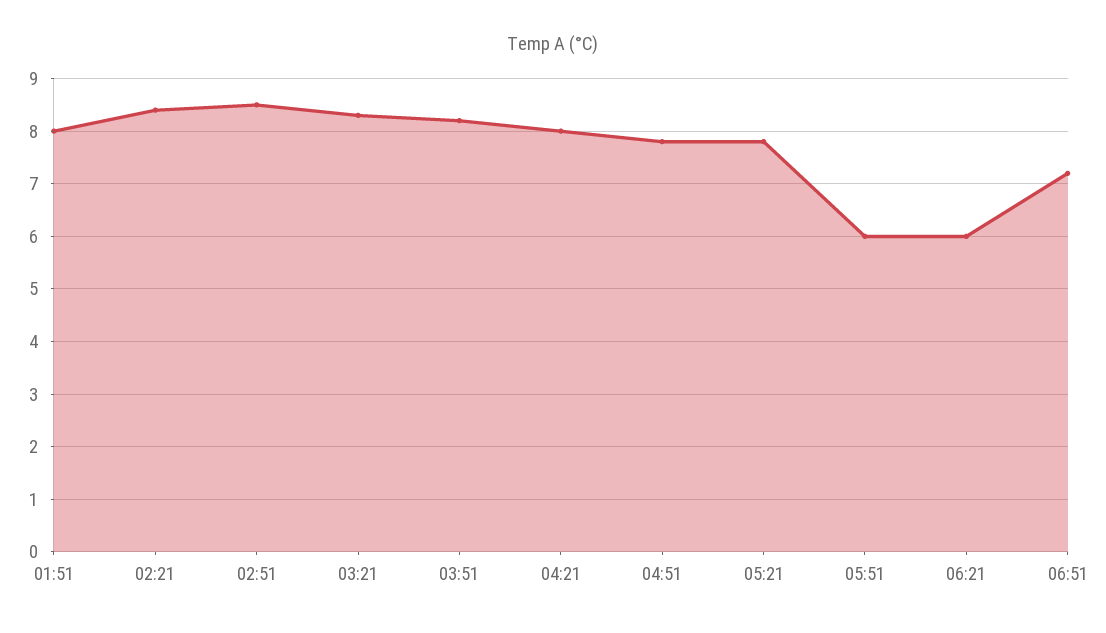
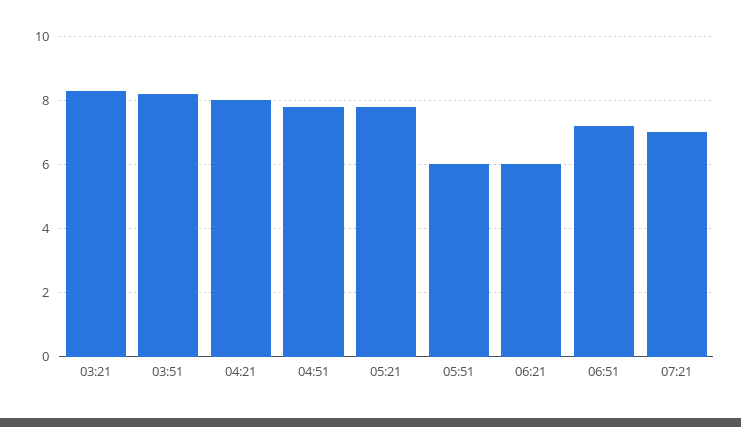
01:51: 8 -> none
02:21: 8.5 -> none
02:51: 8.5 -> none
07:21: none -> 7

